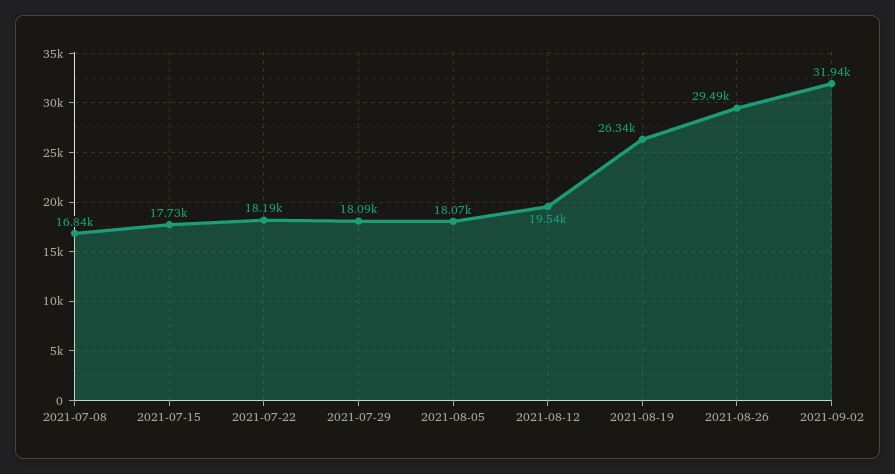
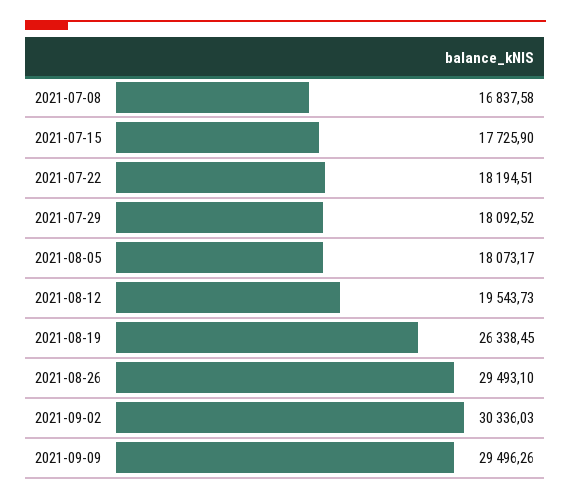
2021-09-02: 31940 -> 30336.03
2021-09-09: none -> 29496.26

